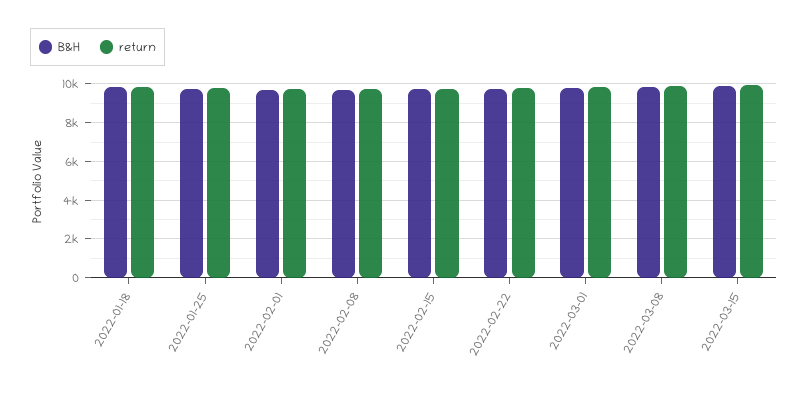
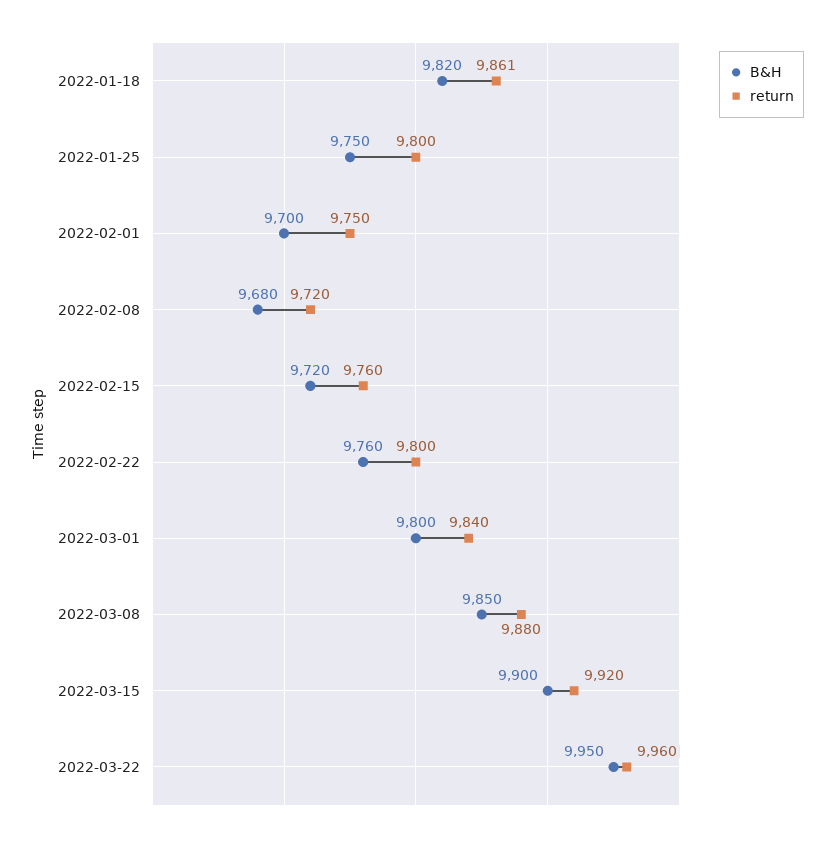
B&H, 2022-03-22: none -> 9950
return, 2022-03-22: none -> 9960

